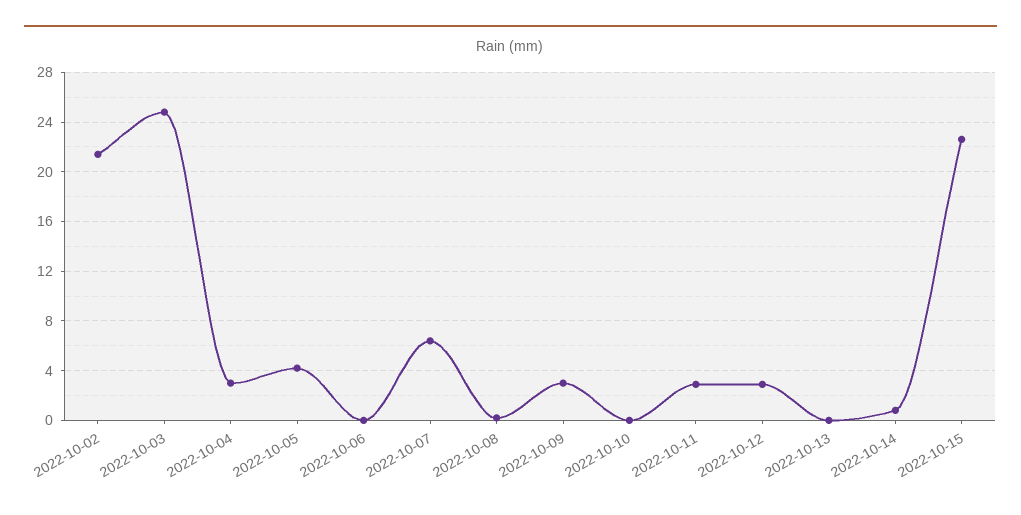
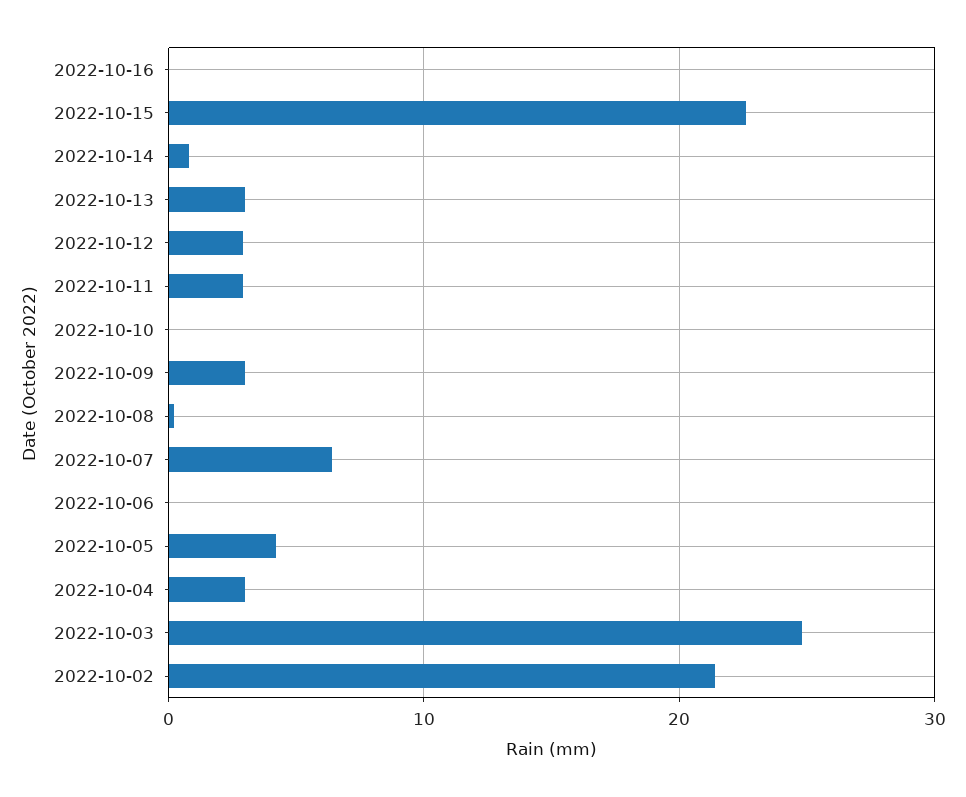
2022-10-13: 0 -> 3
2022-10-16: none -> 0

